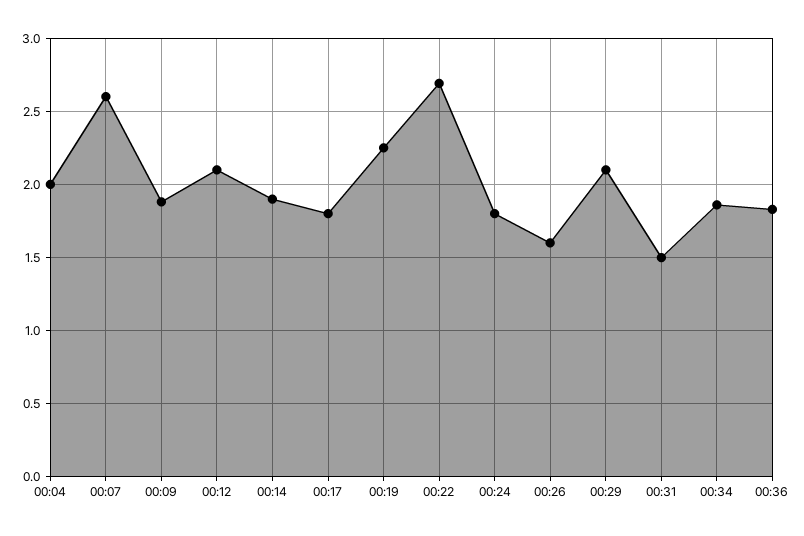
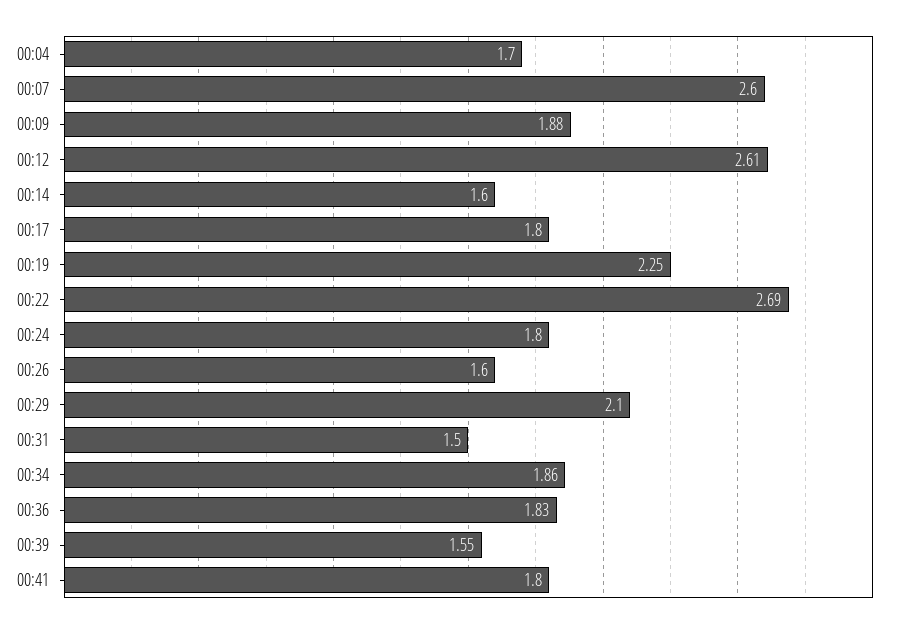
00:04: 2 -> 1.7
00:12: 2.1 -> 2.61
00:14: 1.9 -> 1.6
00:39: none -> 1.55
00:41: none -> 1.8

